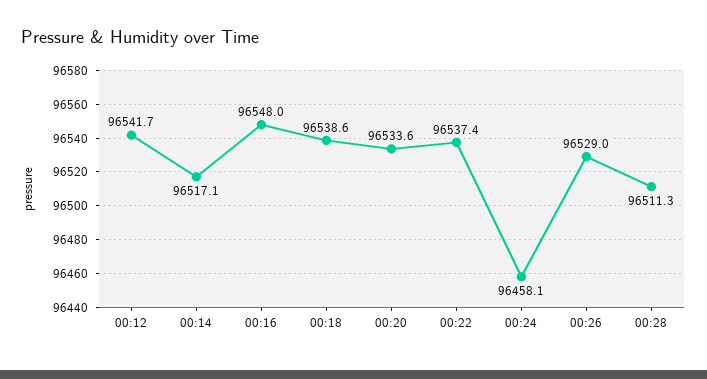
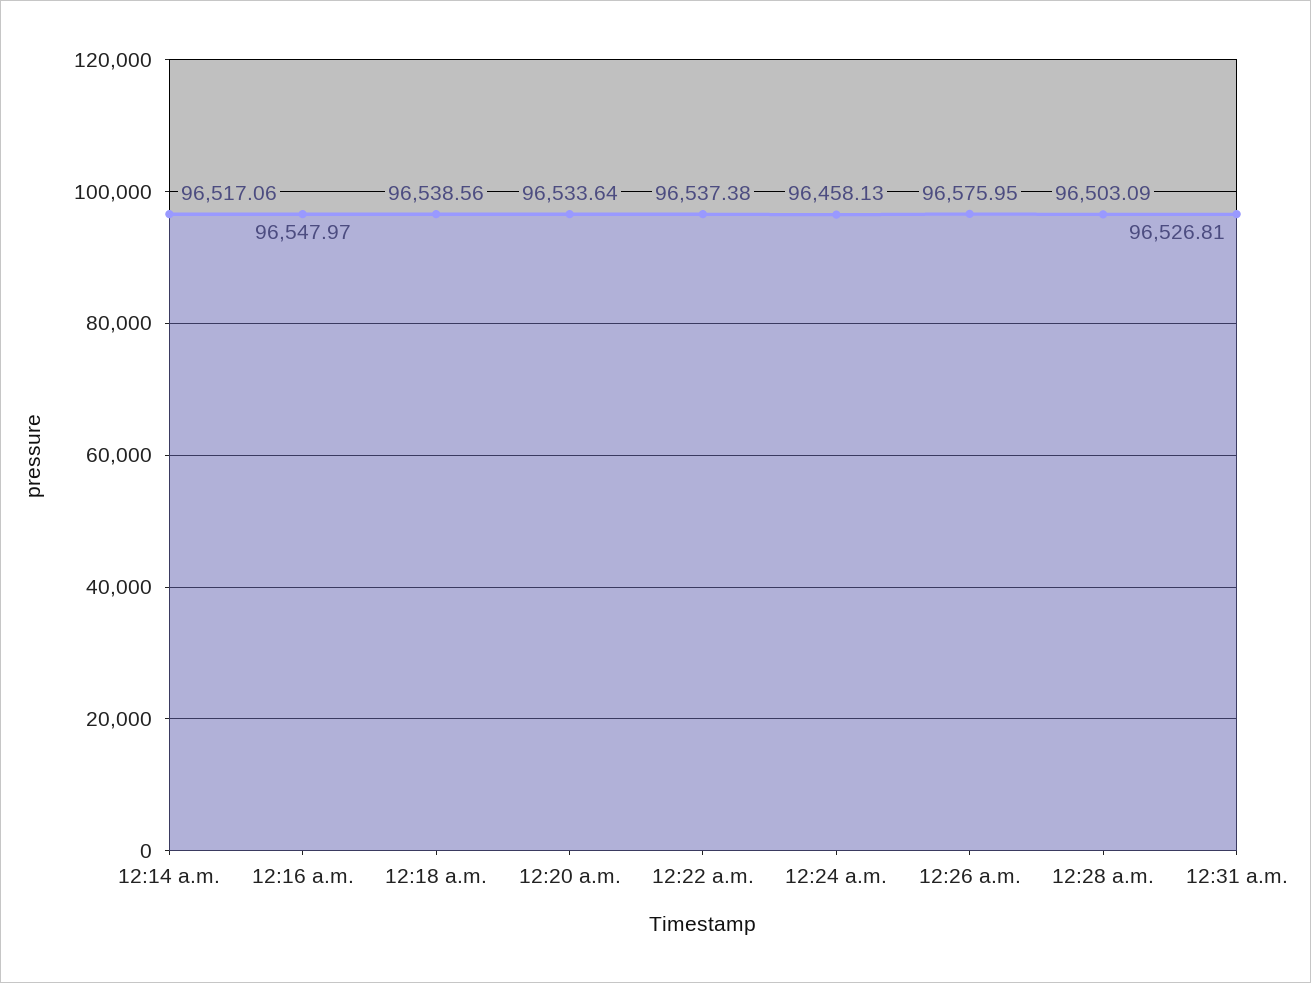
00:12: 96541.7 -> none
00:26: 96529 -> 96575.95
00:28: 96511.3 -> 96503.09
12:31 a.m.: none -> 96526.81

